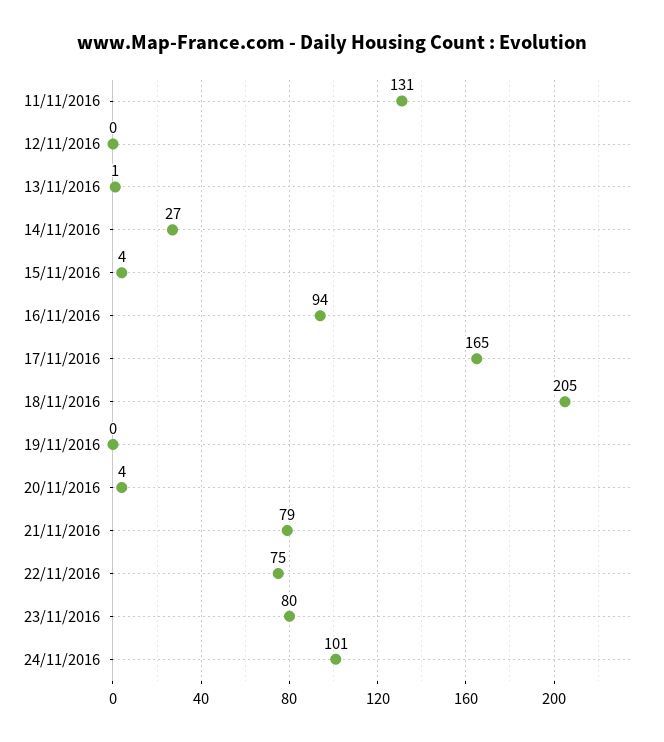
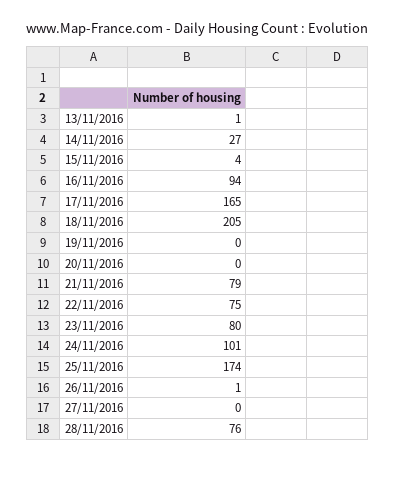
11/11/2016: 131 -> none
12/11/2016: 0 -> none
20/11/2016: 4 -> 0
25/11/2016: none -> 174
26/11/2016: none -> 1
27/11/2016: none -> 0
28/11/2016: none -> 76

